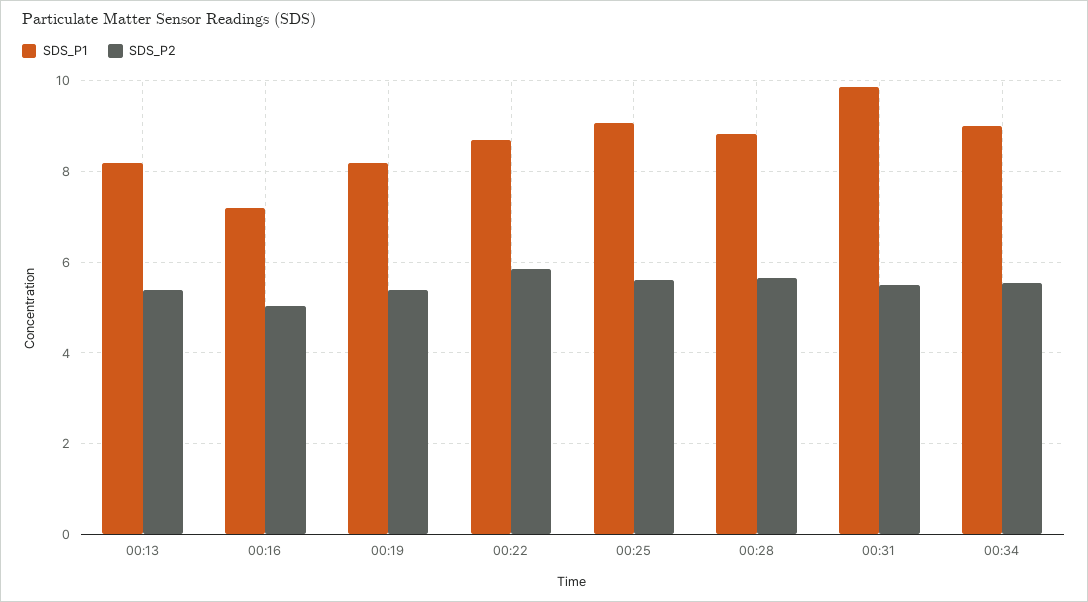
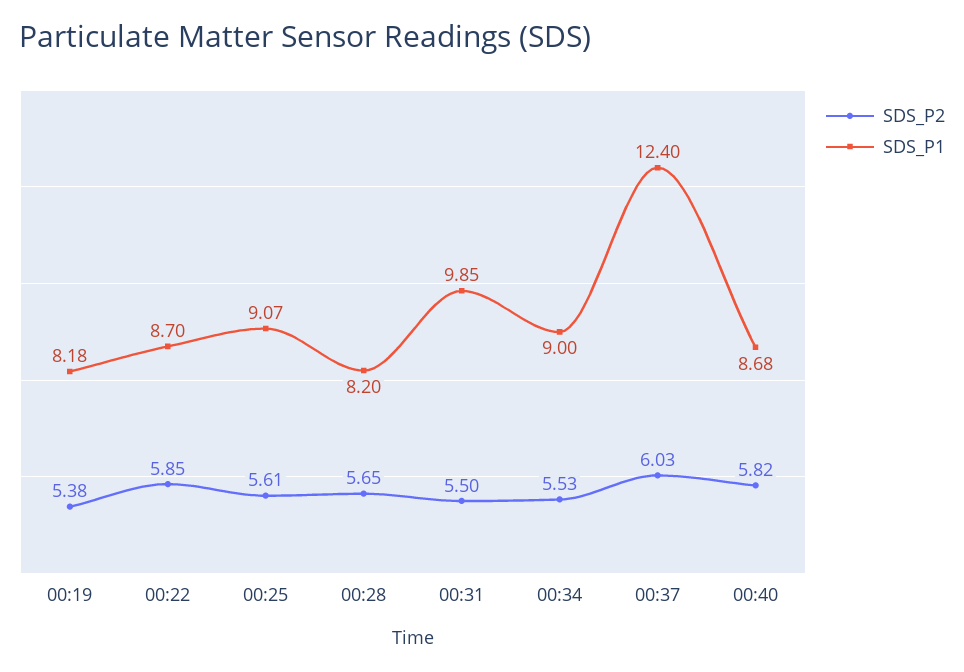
SDS_P1, 00:13: 8.2 -> none
SDS_P2, 00:13: 5.4 -> none
SDS_P1, 00:16: 7.2 -> none
SDS_P2, 00:16: 5 -> none
SDS_P1, 00:28: 8.8 -> 8.2
SDS_P2, 00:37: none -> 6.03
SDS_P1, 00:37: none -> 12.4
SDS_P2, 00:40: none -> 5.82
SDS_P1, 00:40: none -> 8.68

